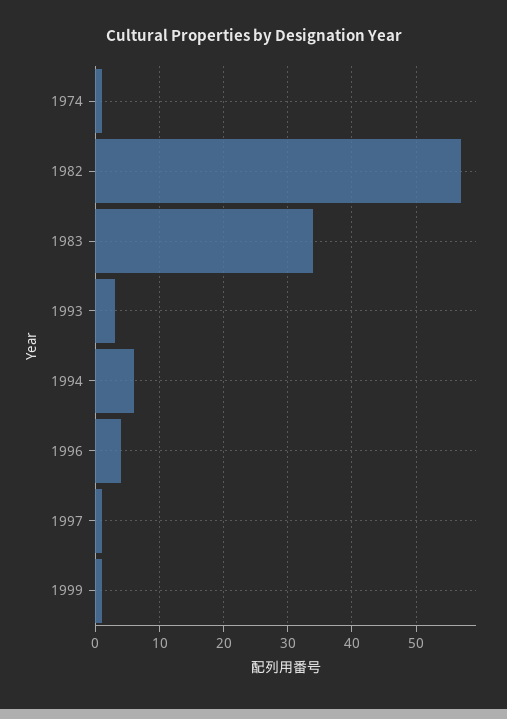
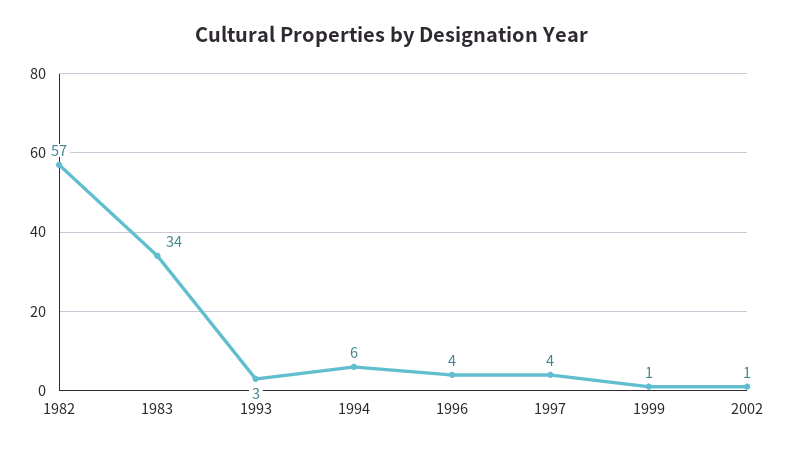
1974: 1 -> none
1997: 1 -> 4
2002: none -> 1

